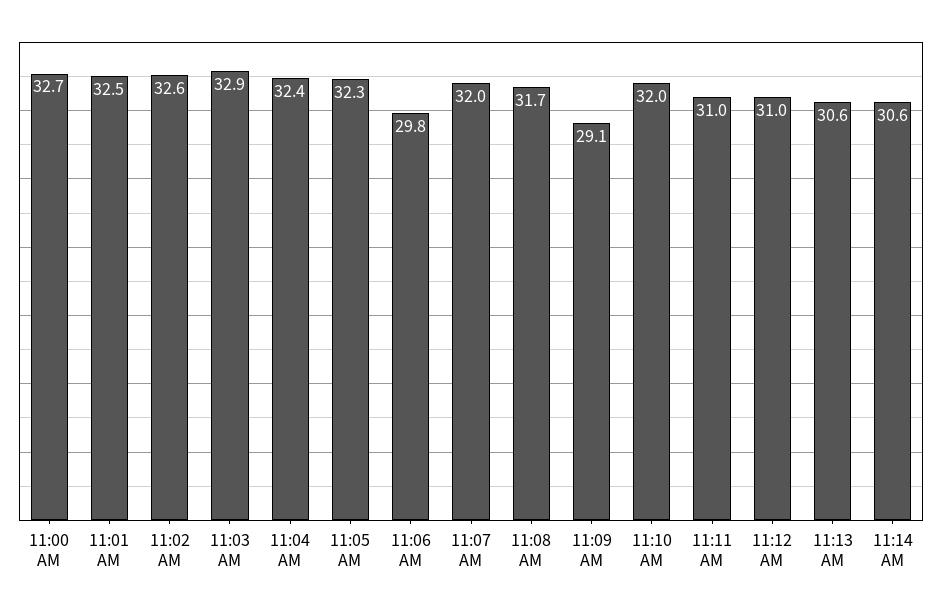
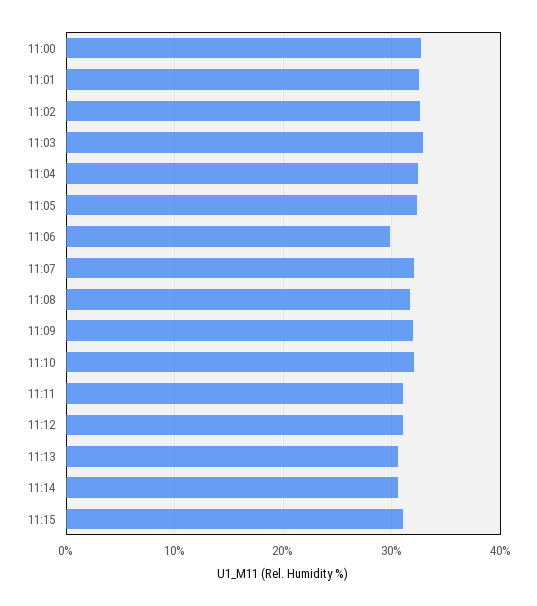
11:09 AM: 29.1 -> 32
11:15: none -> 31

